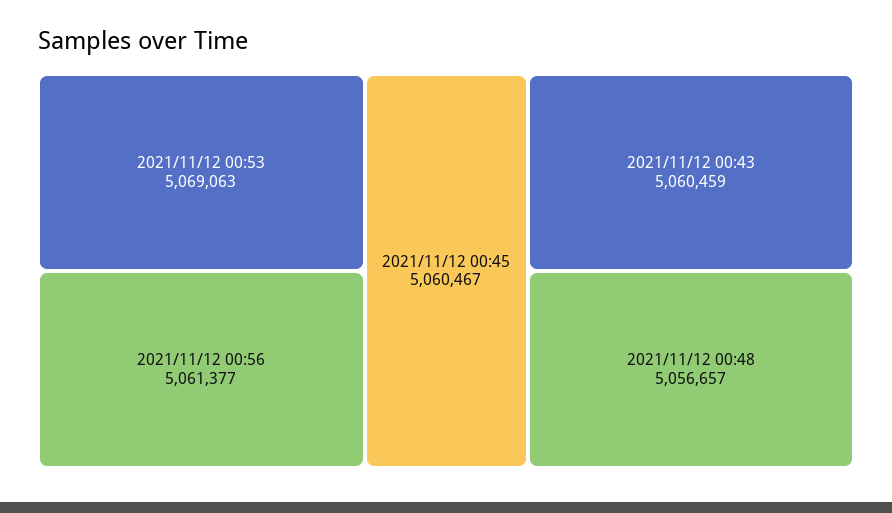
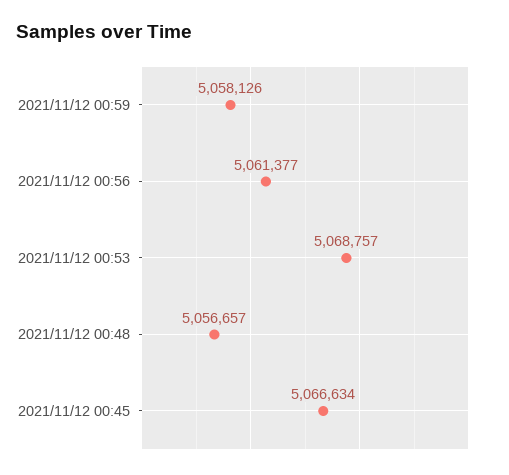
2021/11/12 00:53: 5069063 -> 5068757
2021/11/12 00:45: 5060467 -> 5066634
2021/11/12 00:43: 5060459 -> none
2021/11/12 00:59: none -> 5058126

